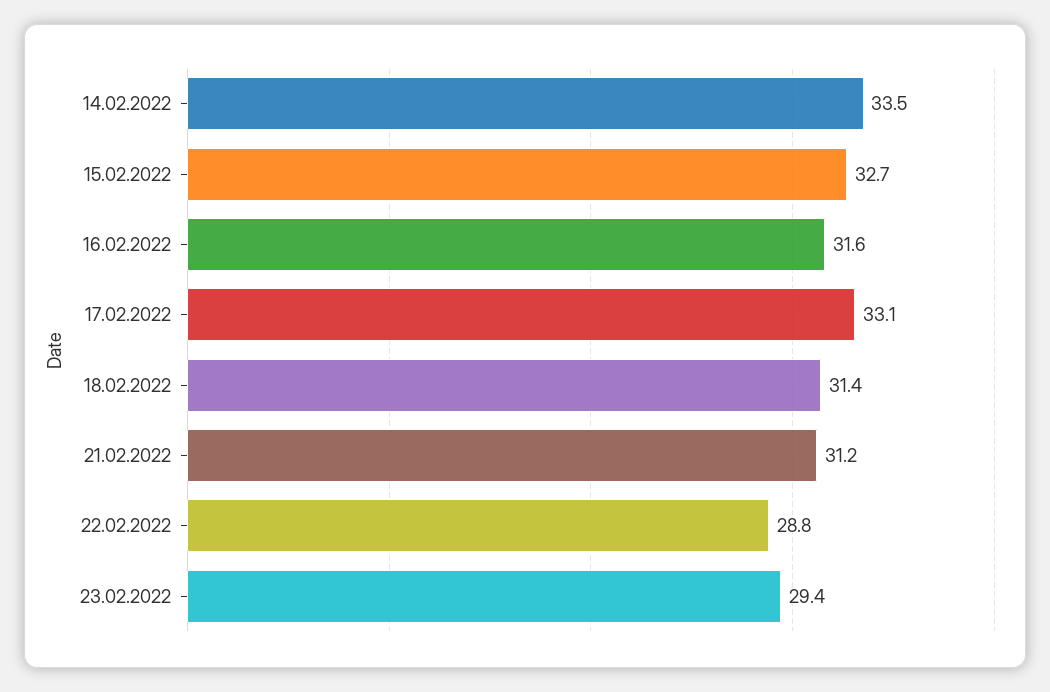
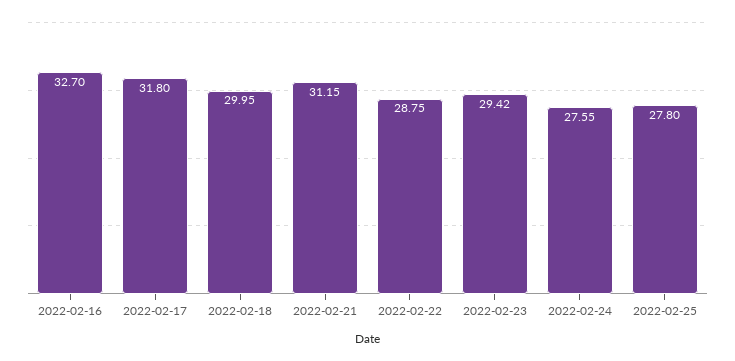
14.02.2022: 33.5 -> none
15.02.2022: 32.7 -> none
16.02.2022: 31.6 -> 32.7
17.02.2022: 33.1 -> 31.8
18.02.2022: 31.4 -> 29.95
2022-02-24: none -> 27.55
2022-02-25: none -> 27.8

